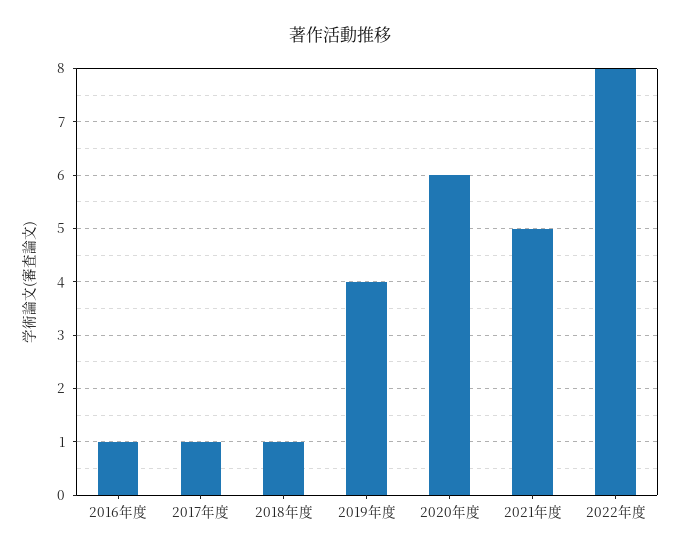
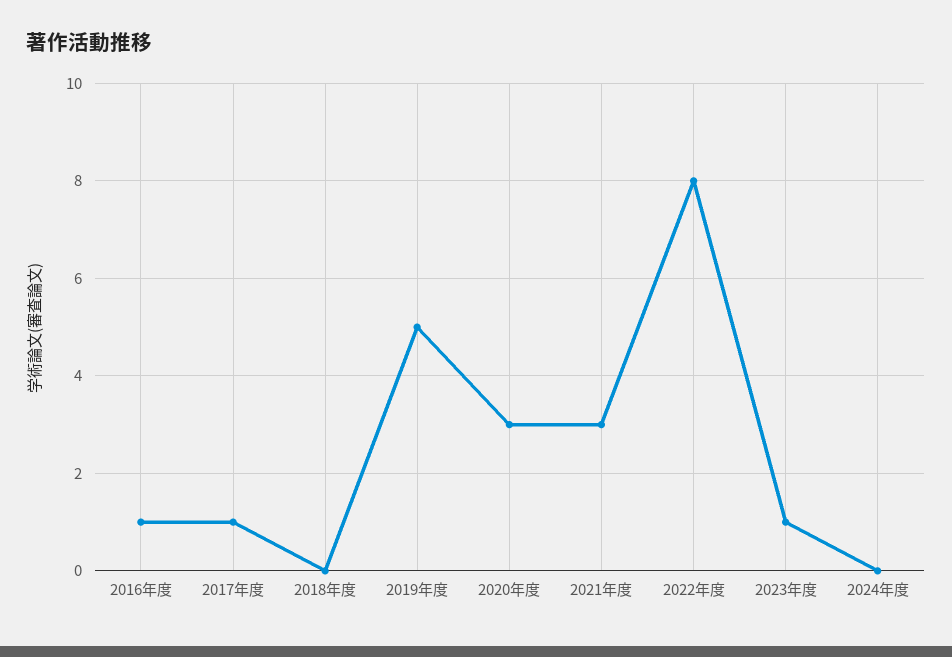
2018年度: 1 -> 0
2019年度: 4 -> 5
2020年度: 6 -> 3
2021年度: 5 -> 3
2023年度: none -> 1
2024年度: none -> 0

